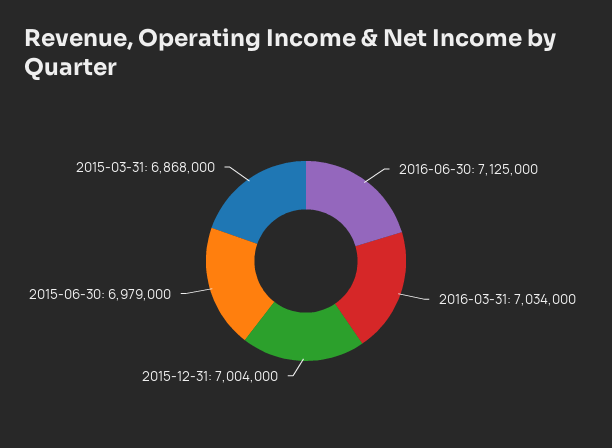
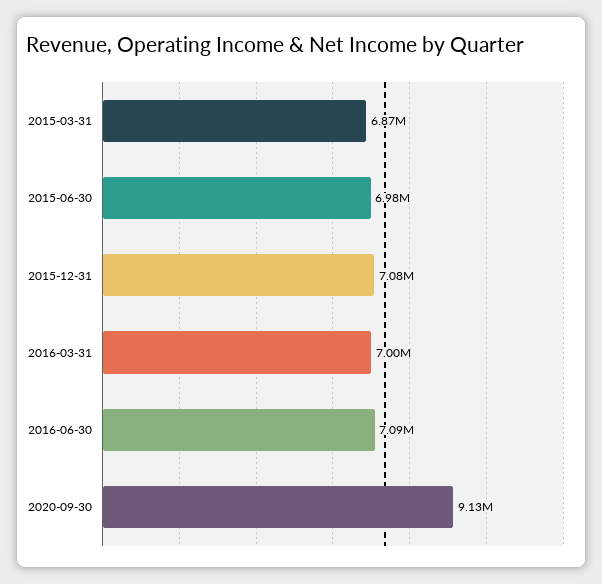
2016-06-30: 7125000 -> 7090000
2016-03-31: 7034000 -> 7000000
2015-12-31: 7004000 -> 7080000
2020-09-30: none -> 9130000

